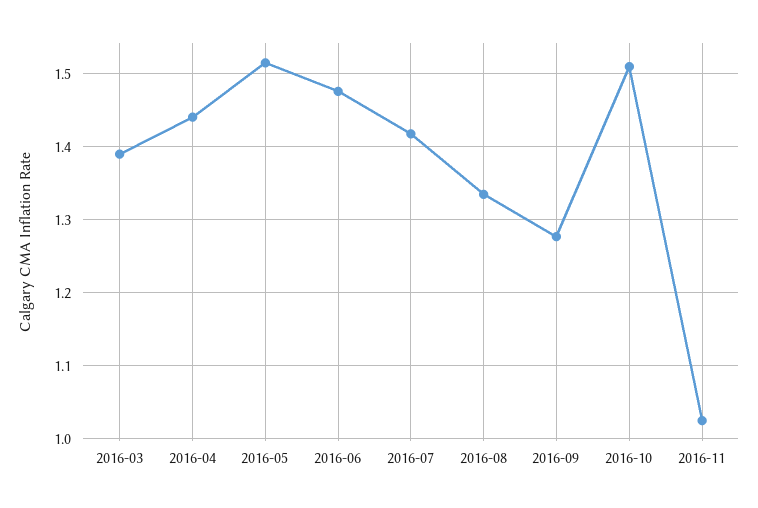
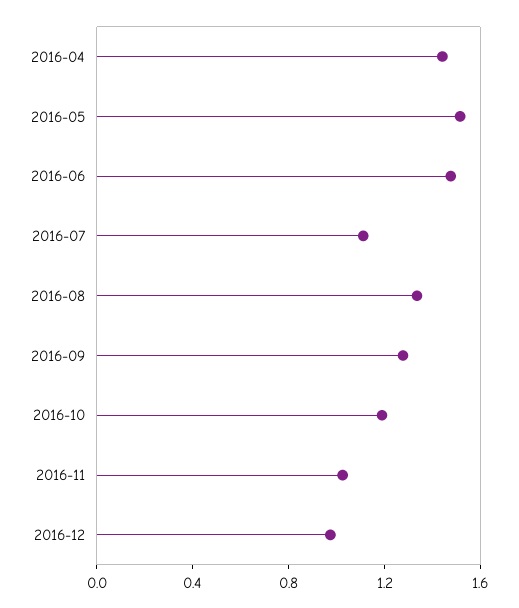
2016-03: 1.39 -> none
2016-07: 1.42 -> 1.1
2016-10: 1.51 -> 1.2
2016-12: none -> 1

